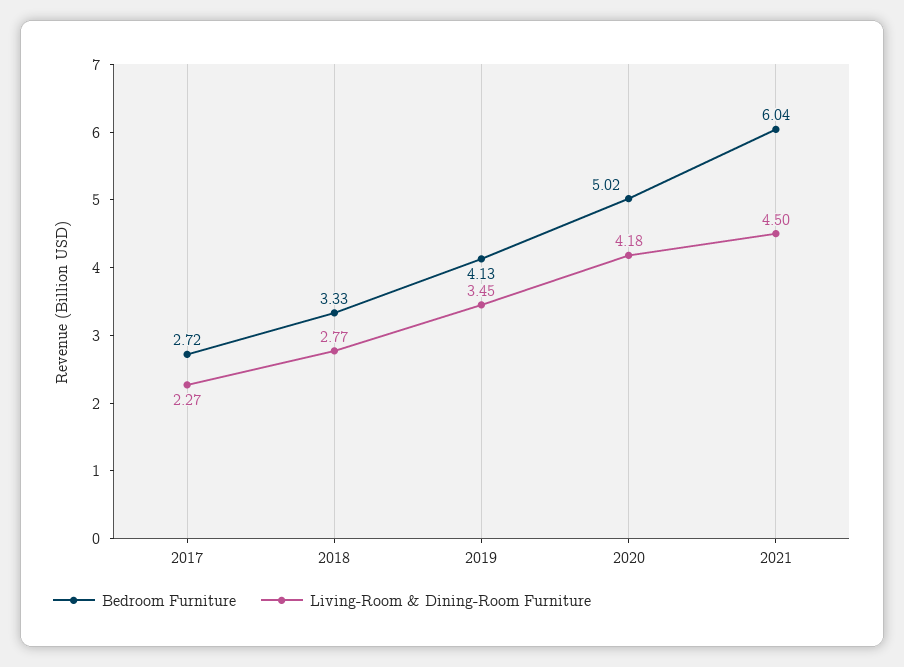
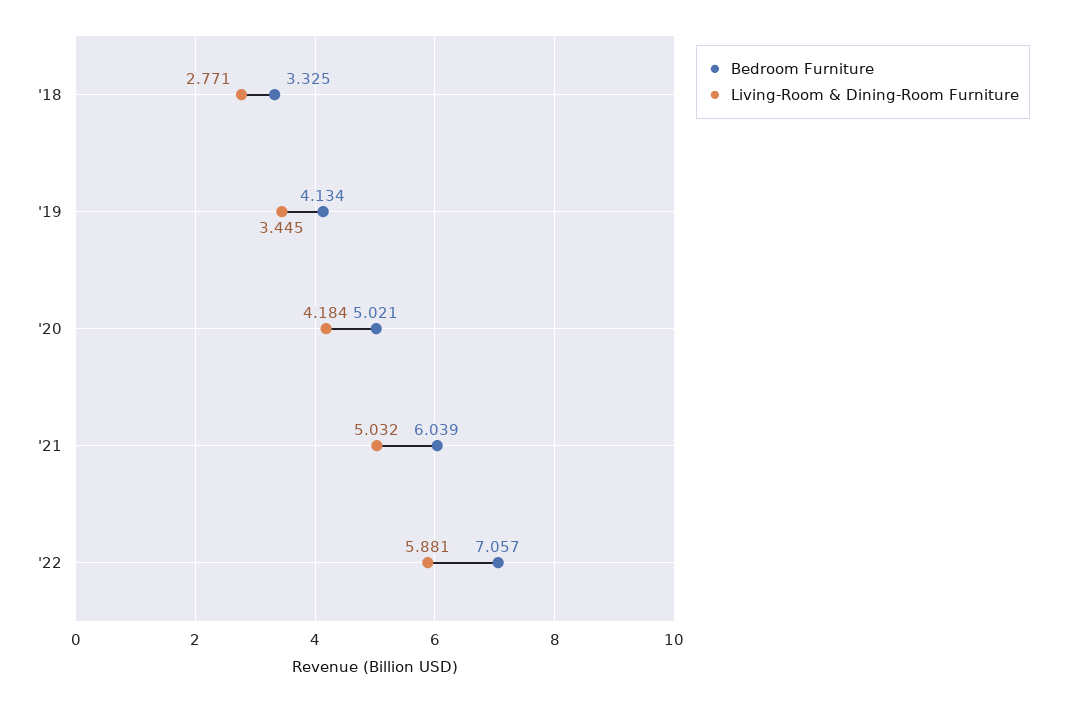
Bedroom Furniture, 2017: 2.72 -> none
Living-Room & Dining-Room Furniture, 2017: 2.27 -> none
Living-Room & Dining-Room Furniture, 2021: 4.5 -> 5.032
Bedroom Furniture, '22: none -> 7.057
Living-Room & Dining-Room Furniture, '22: none -> 5.881

